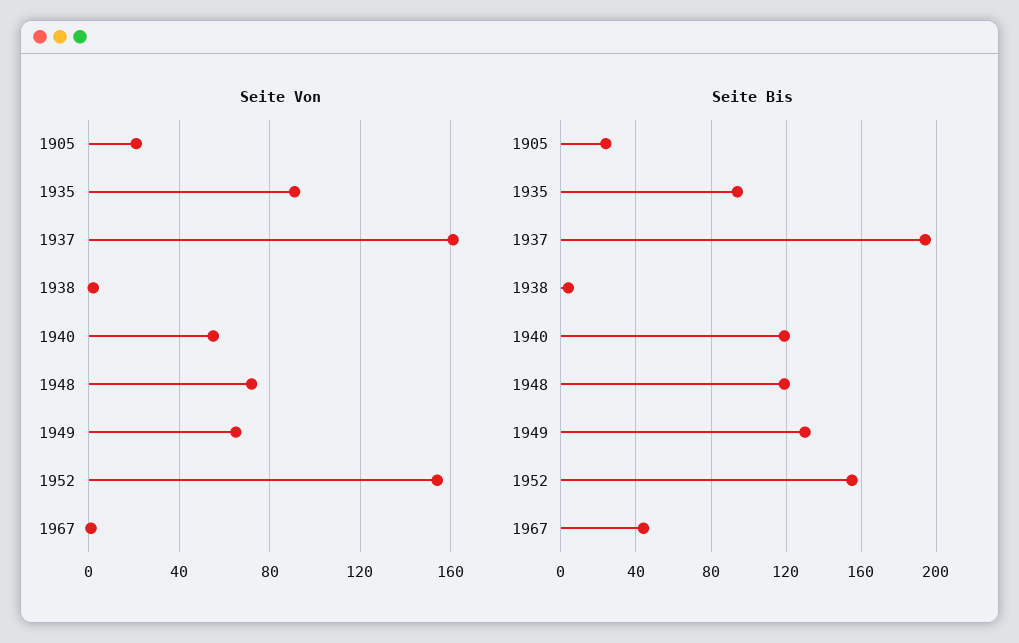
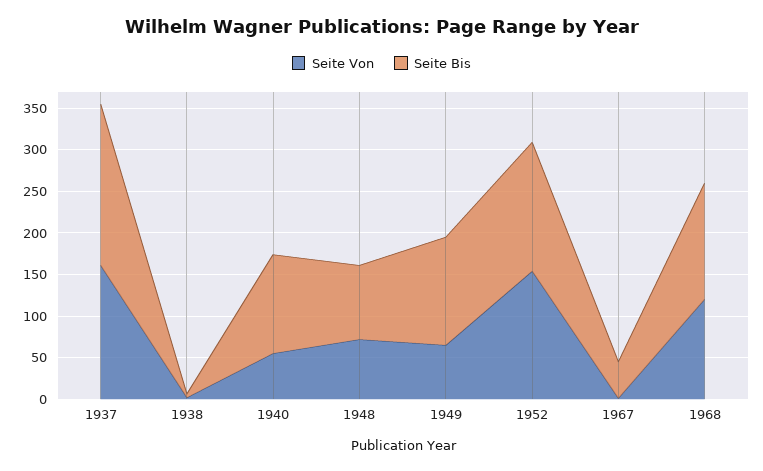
Seite Von, 1905: 20 -> none
Seite Von, 1935: 90 -> none
Seite Bis, 1905: 25 -> none
Seite Bis, 1935: 95 -> none
Seite Bis, 1948: 120 -> 90
Seite Von, 1968: none -> 120
Seite Bis, 1968: none -> 140

